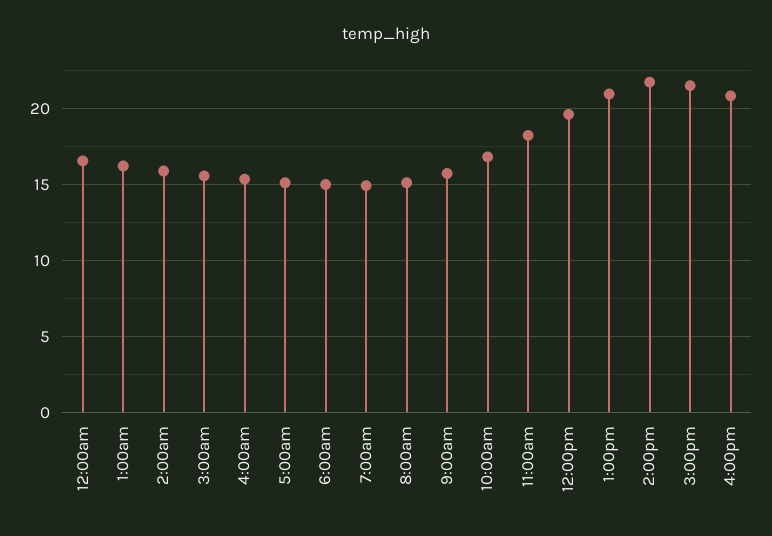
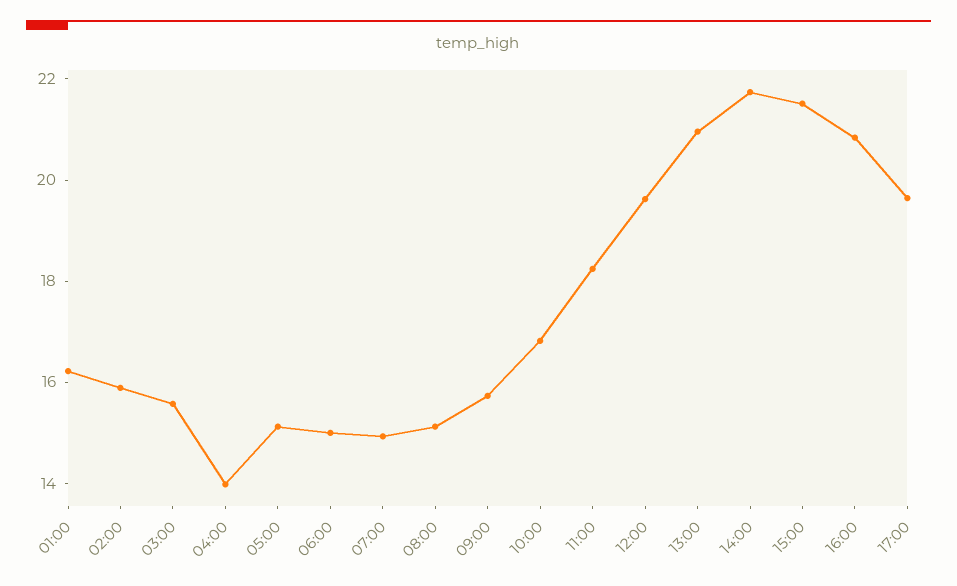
12:00am: 16.5 -> none
4:00am: 15.5 -> 14
17:00: none -> 19.5

